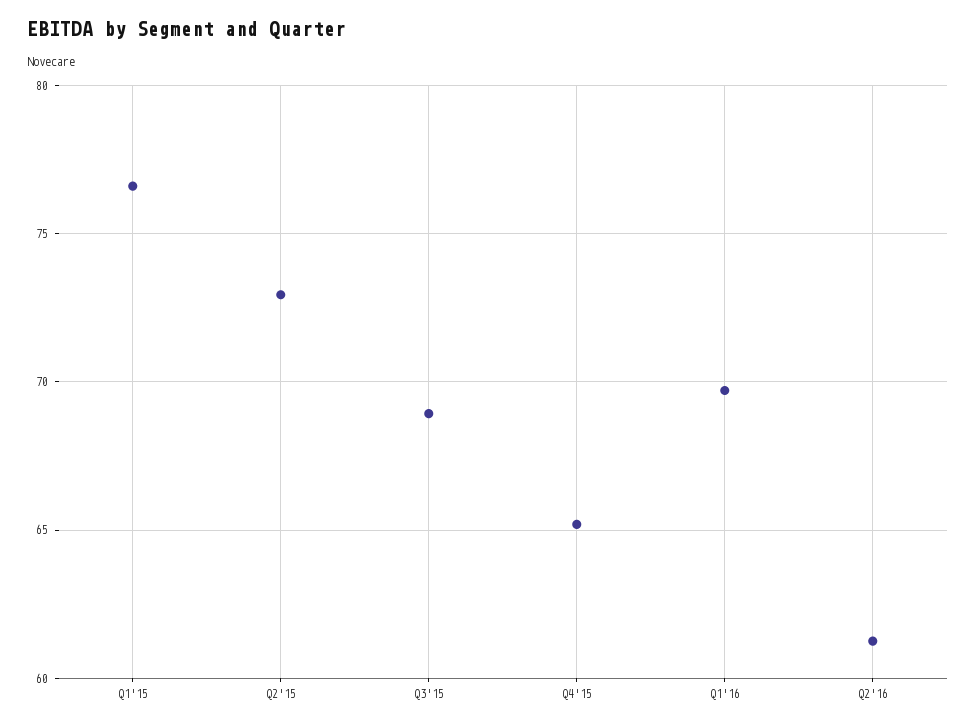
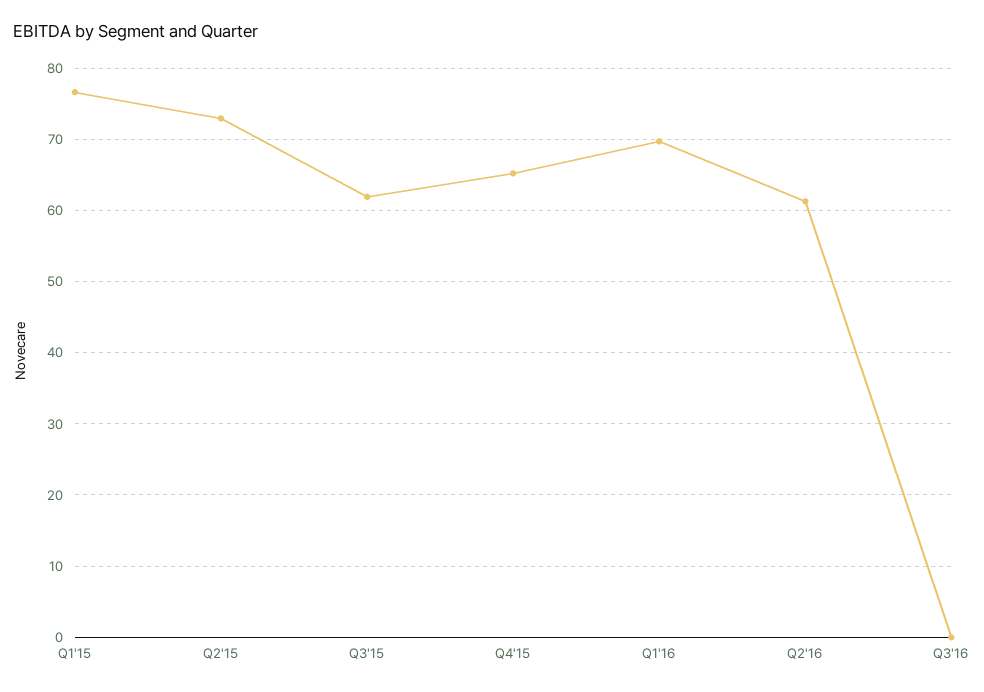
Q3'15: 69 -> 62
Q3'16: none -> 0

